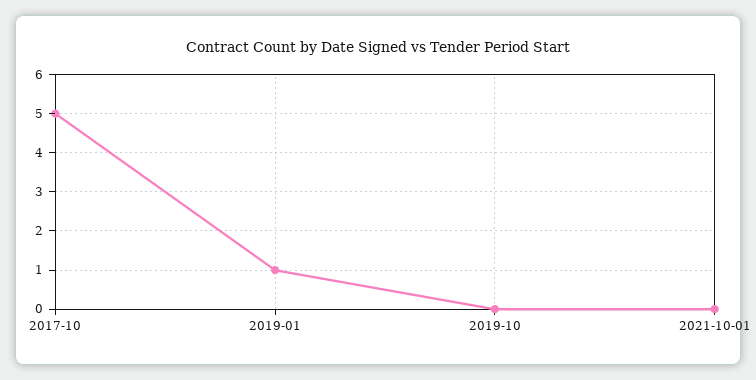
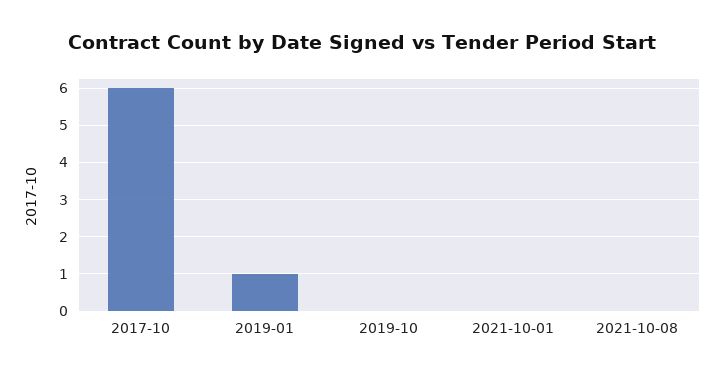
2017-10: 5 -> 6
2021-10-08: none -> 0

